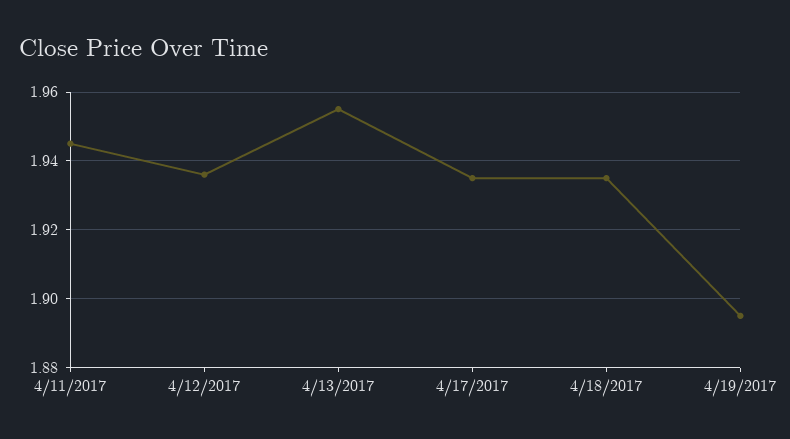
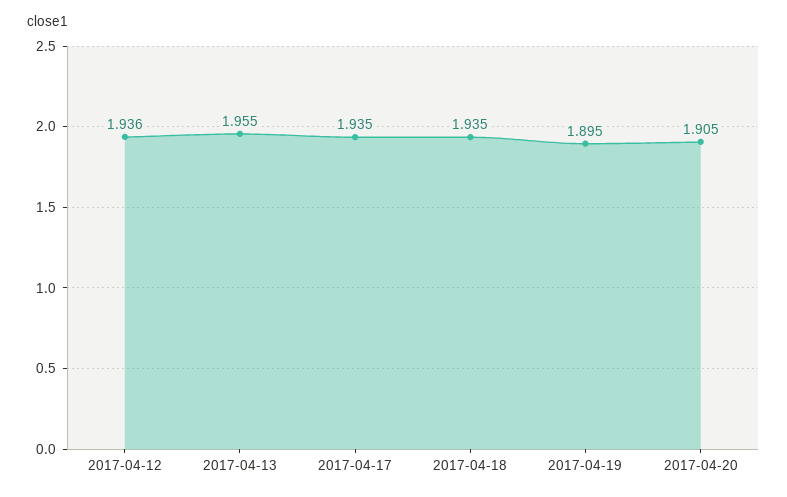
4/11/2017: 1.945 -> none
2017-04-20: none -> 1.905

